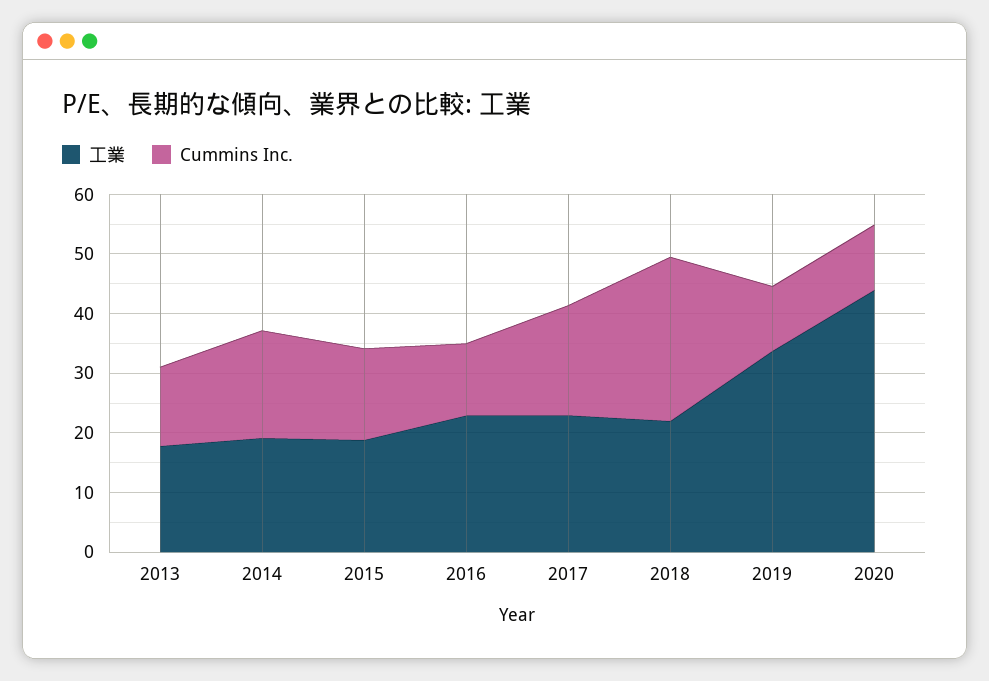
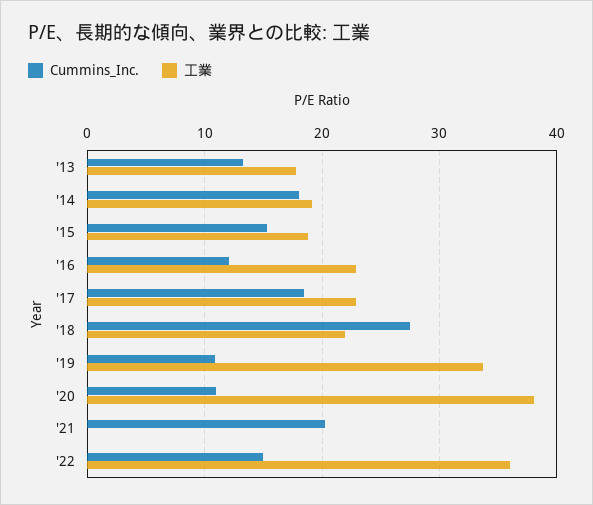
工業, 2020: 44 -> 38
Cummins Inc., '21: none -> 20
工業, '21: none -> 0
Cummins Inc., '22: none -> 15
工業, '22: none -> 36

